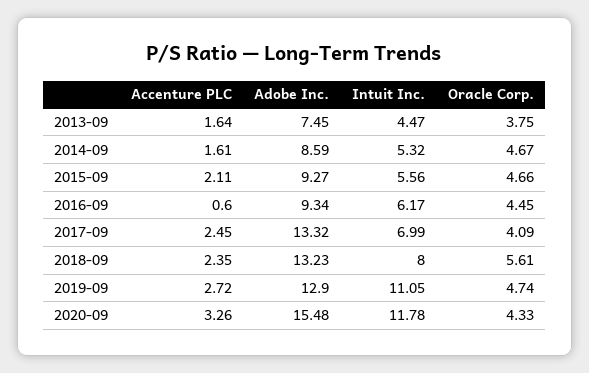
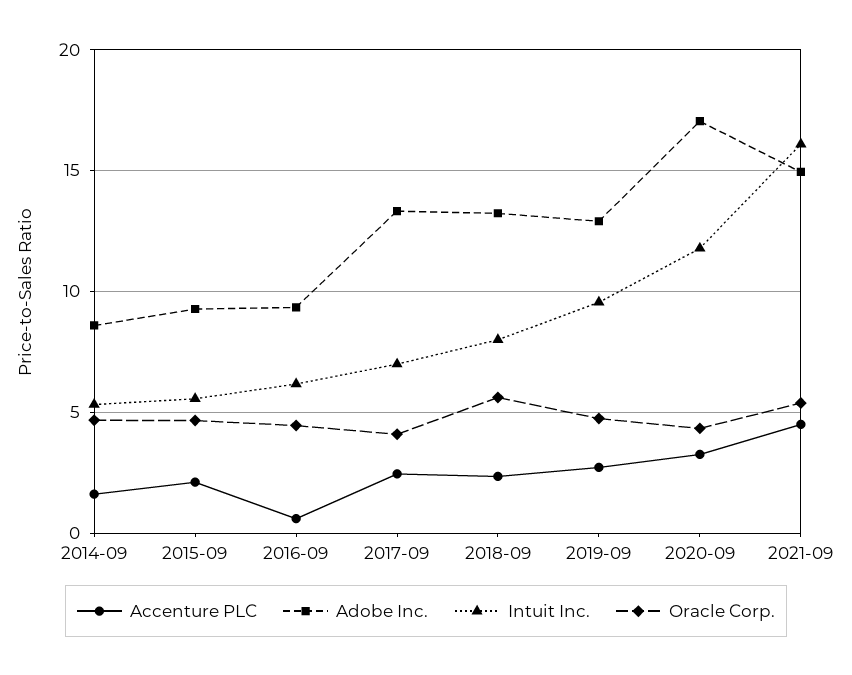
Accenture PLC, 2013-09: 1.64 -> none
Adobe Inc., 2013-09: 7.45 -> none
Intuit Inc., 2013-09: 4.47 -> none
Oracle Corp., 2013-09: 3.75 -> none
Intuit Inc., 2019-09: 11.05 -> 9.5
Adobe Inc., 2020-09: 15.48 -> 17
Accenture PLC, 2021-09: none -> 4.5
Adobe Inc., 2021-09: none -> 15
Intuit Inc., 2021-09: none -> 16
Oracle Corp., 2021-09: none -> 5.5

